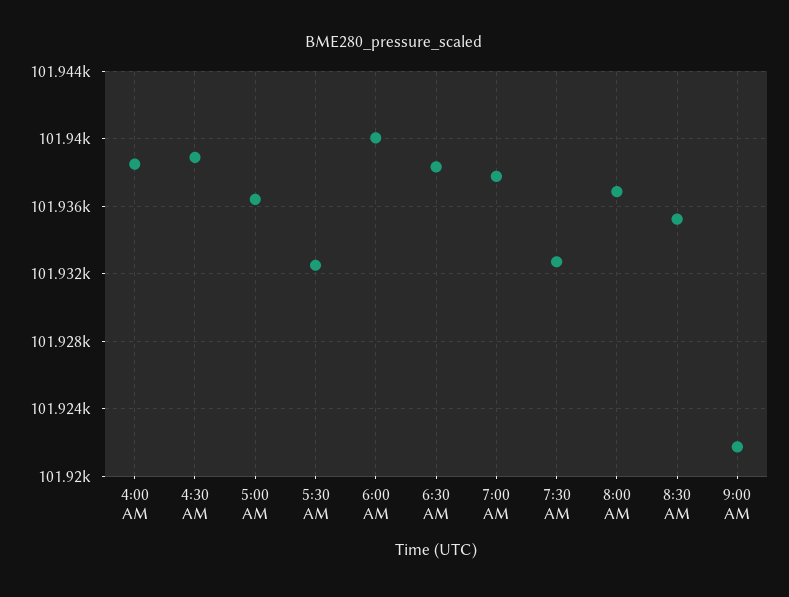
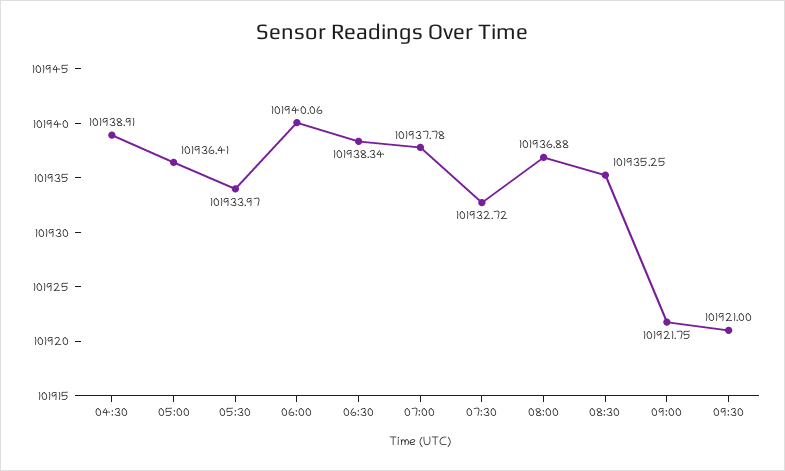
4:00 AM: 101938.5 -> none
5:30 AM: 101932.5 -> 101933.97
09:30: none -> 101921

